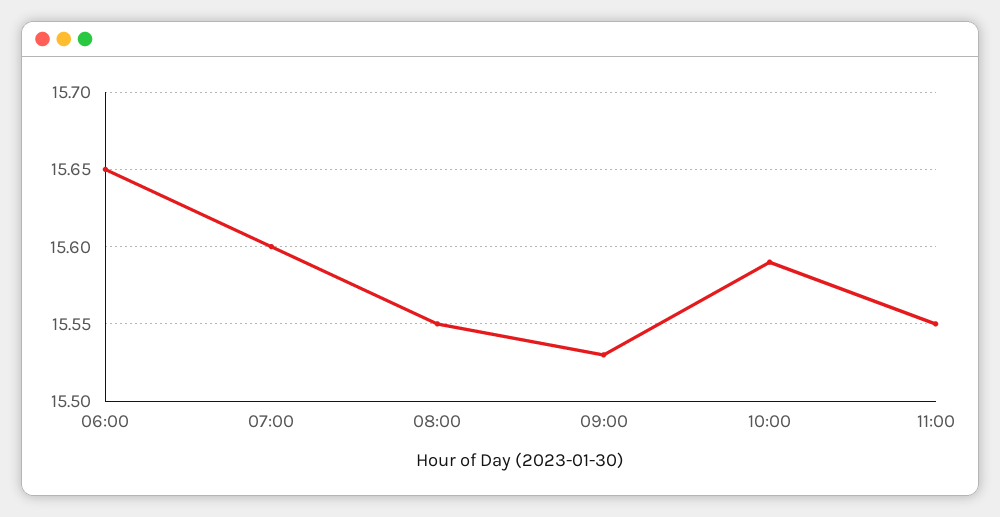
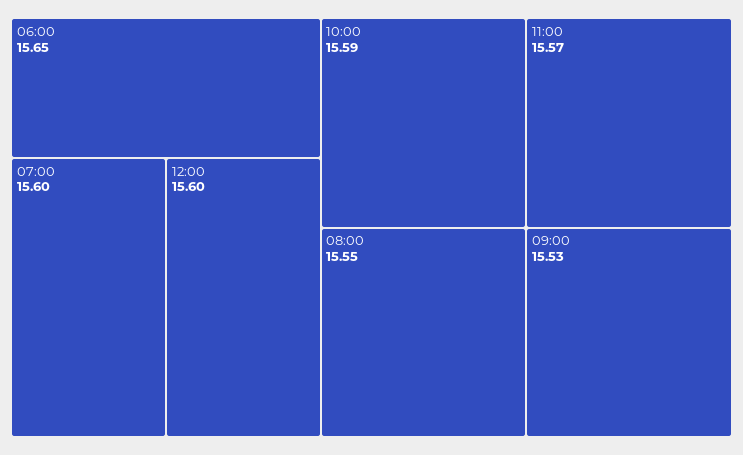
11:00: 15.55 -> 15.57
12:00: none -> 15.6

